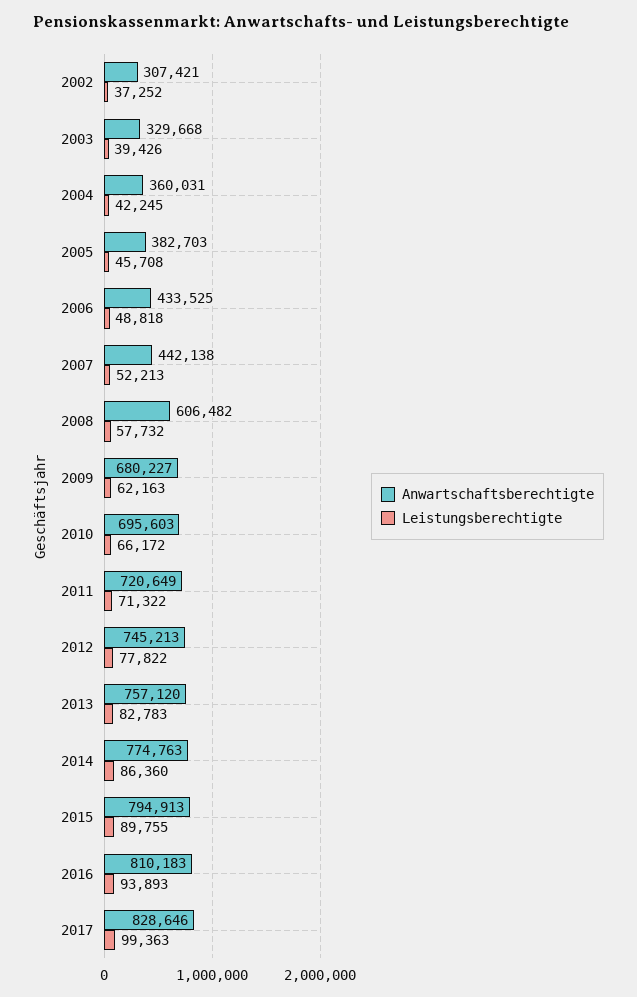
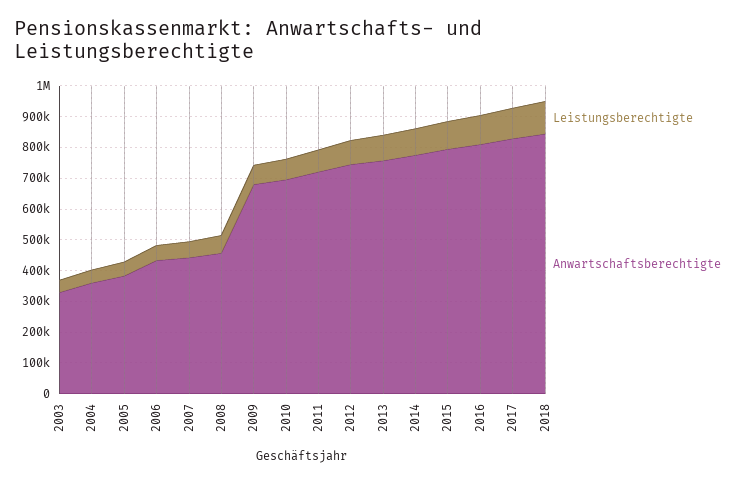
Anwartschaftsberechtigte, 2002: 307421 -> none
Leistungsberechtigte, 2002: 37252 -> none
Anwartschaftsberechtigte, 2008: 606482 -> 450000
Leistungsberechtigte, 2018: none -> 100000
Anwartschaftsberechtigte, 2018: none -> 850000

